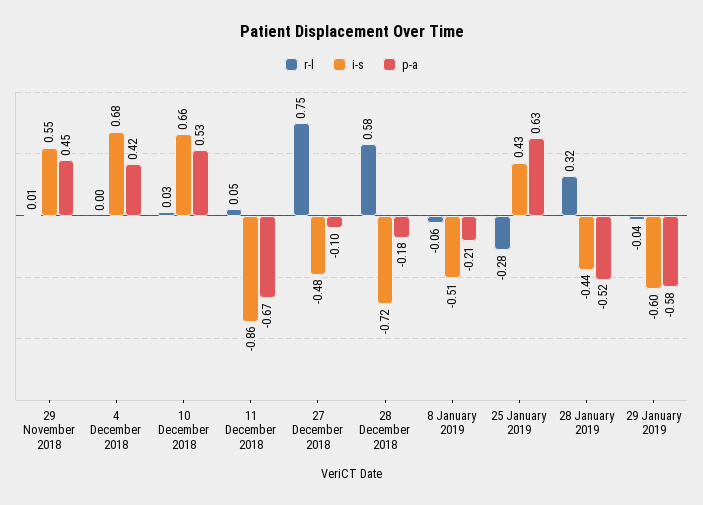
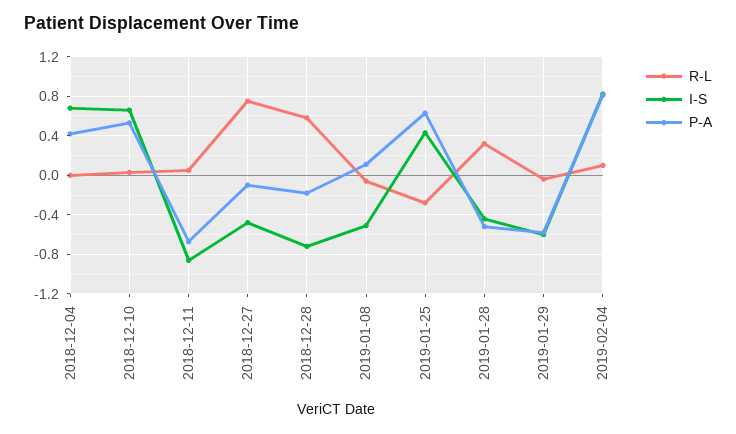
r-l, 29 November 2018: 0.01 -> none
i-s, 29 November 2018: 0.55 -> none
p-a, 29 November 2018: 0.45 -> none
p-a, 8 January 2019: -0.21 -> 0.1
r-l, 2019-02-04: none -> 0.1
i-s, 2019-02-04: none -> 0.8
p-a, 2019-02-04: none -> 0.8

